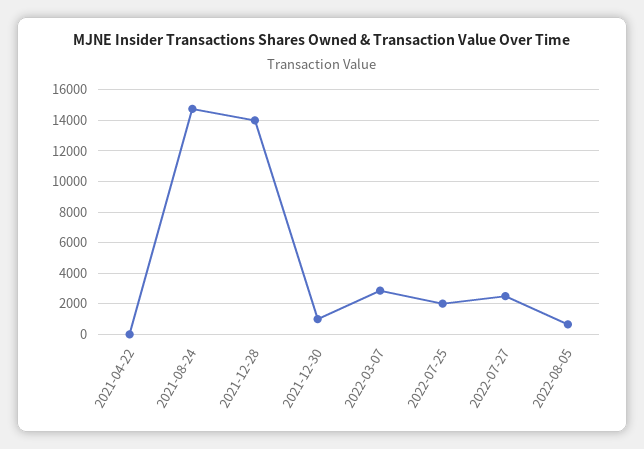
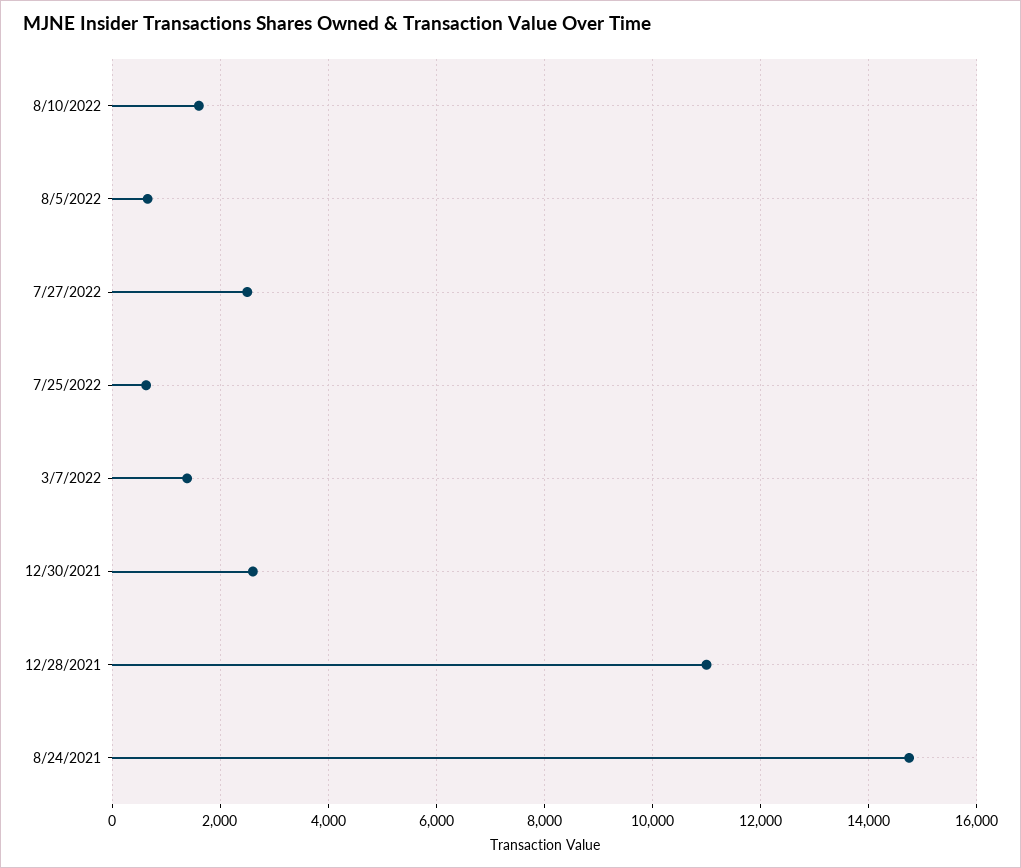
2021-04-22: 0 -> none
2021-12-28: 14000 -> 11000
2021-12-30: 1000 -> 2600
2022-03-07: 3000 -> 1400
2022-07-25: 2000 -> 600
8/10/2022: none -> 1600

